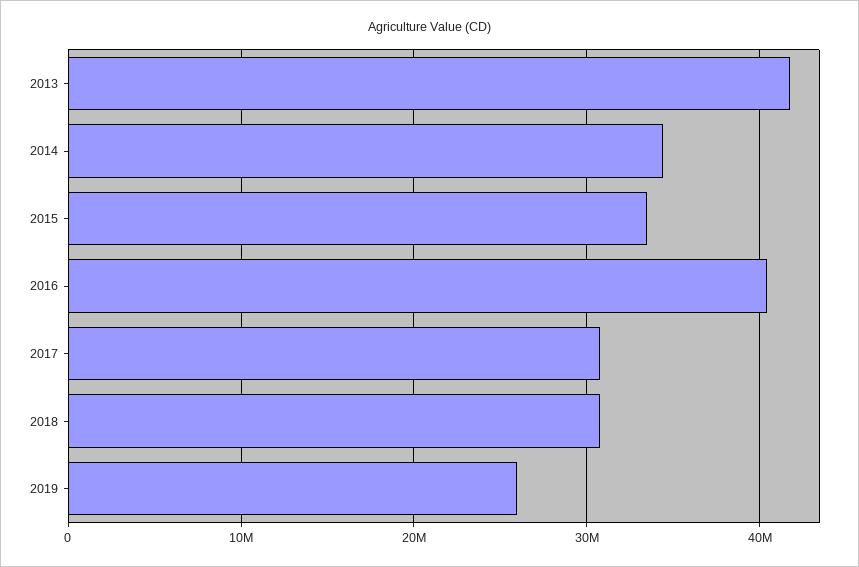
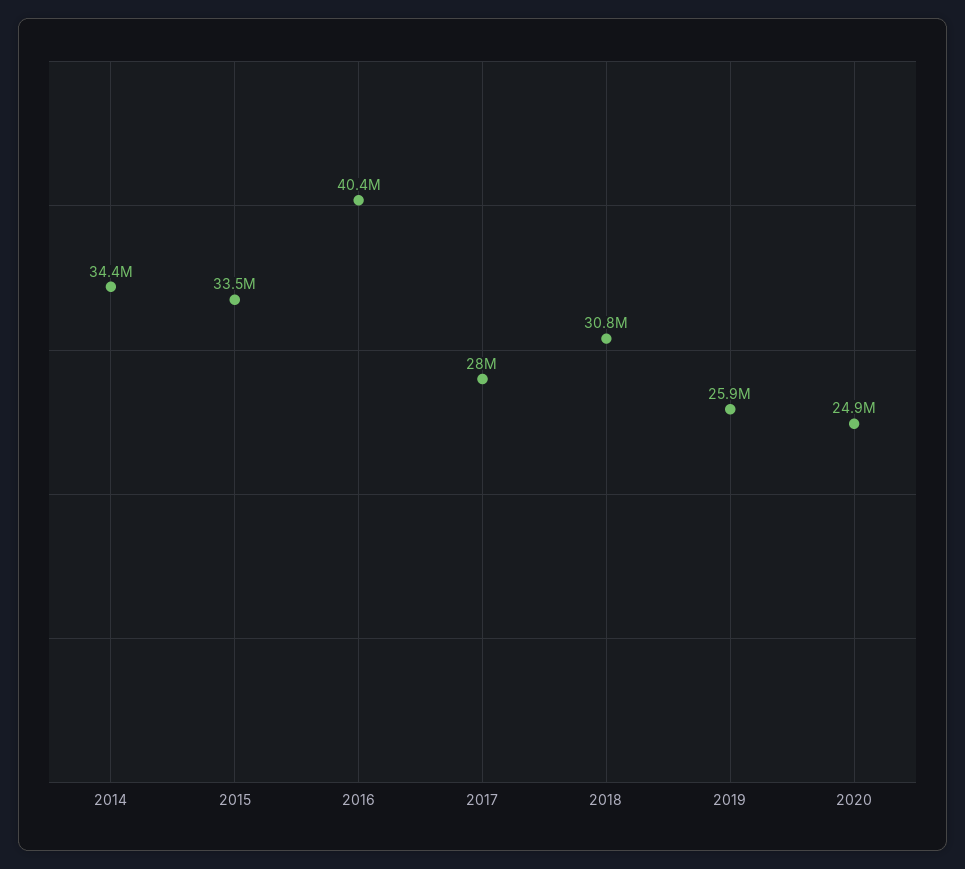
2013: 42000000 -> none
2017: 31000000 -> 28000000
2020: none -> 24900000

